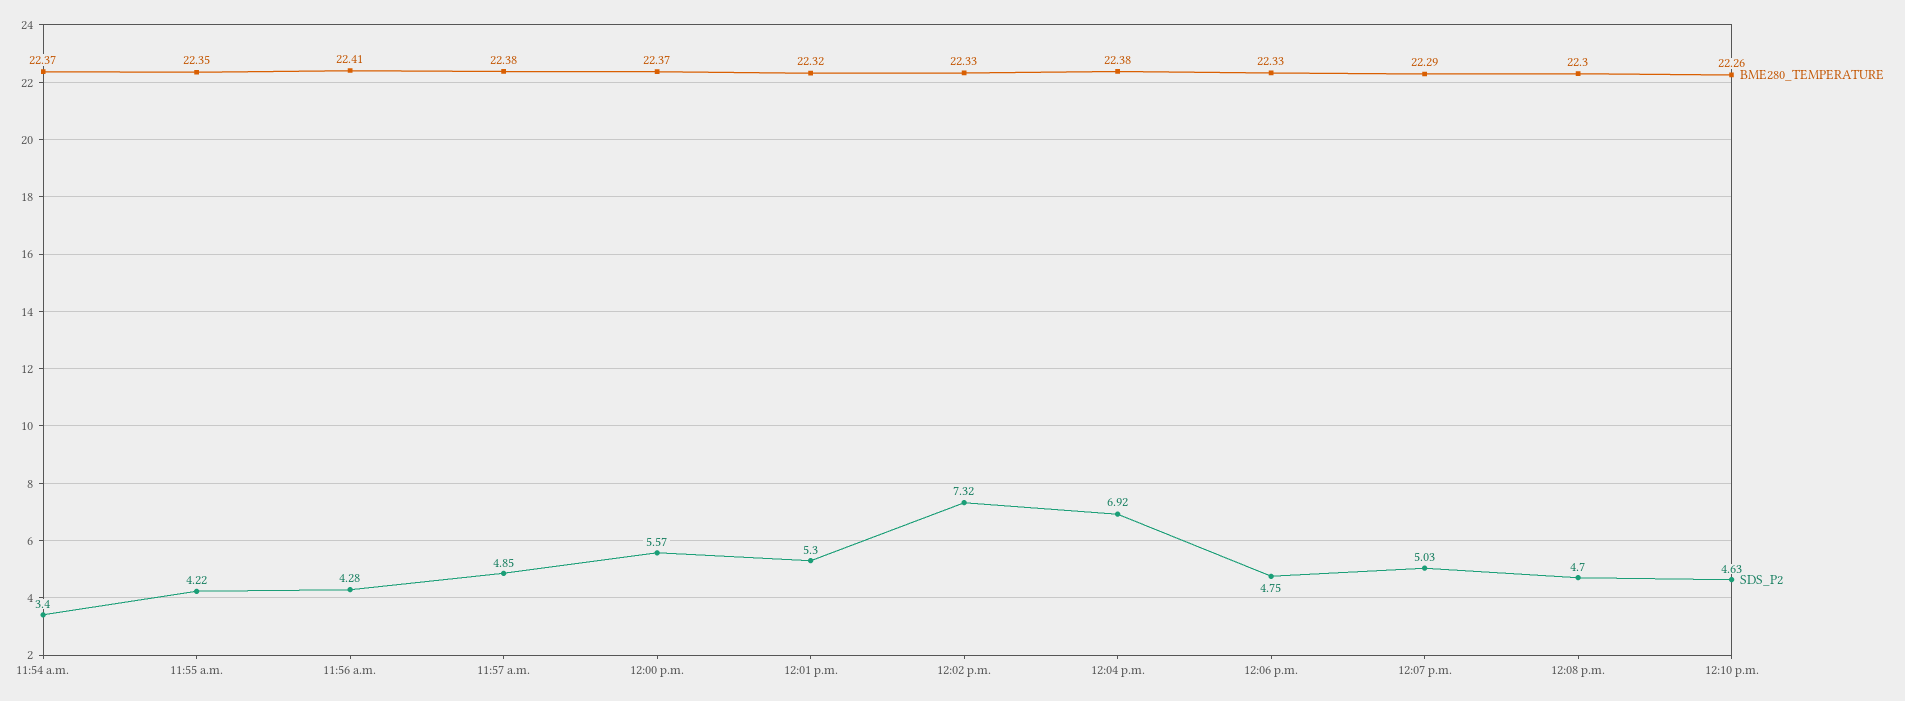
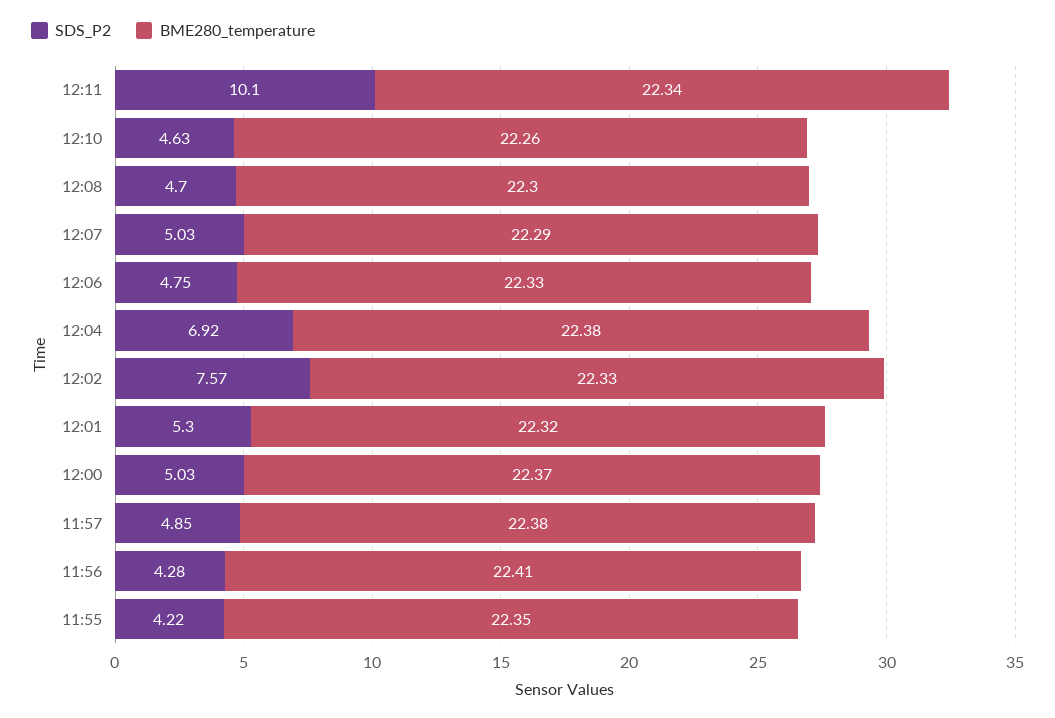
BME280_TEMPERATURE, 11:54 a.m.: 22.37 -> none
SDS_P2, 11:54 a.m.: 3.4 -> none
SDS_P2, 12:00 p.m.: 5.57 -> 5.03
SDS_P2, 12:02 p.m.: 7.32 -> 7.57
SDS_P2, 12:11: none -> 10.1
BME280_TEMPERATURE, 12:11: none -> 22.34

